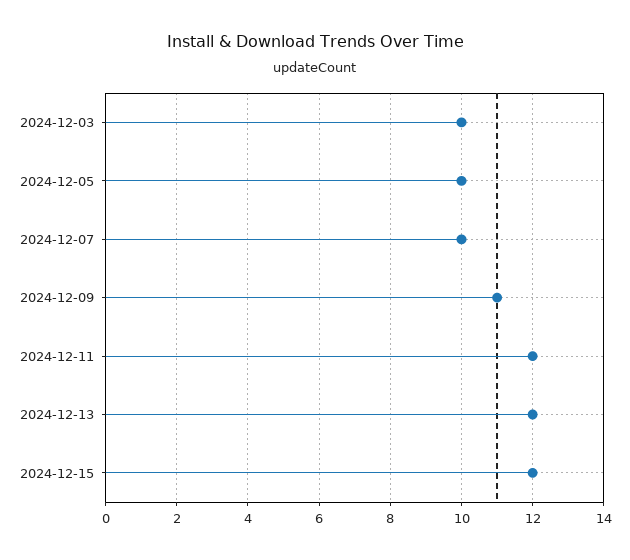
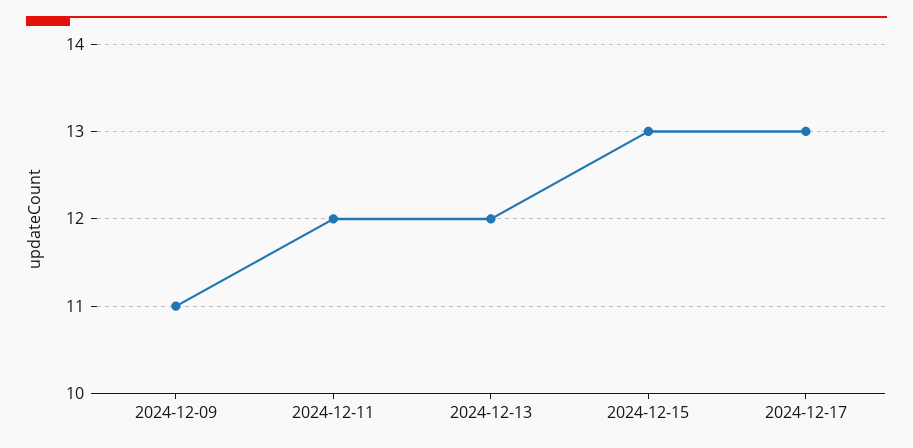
2024-12-03: 10 -> none
2024-12-05: 10 -> none
2024-12-07: 10 -> none
2024-12-15: 12 -> 13
2024-12-17: none -> 13

